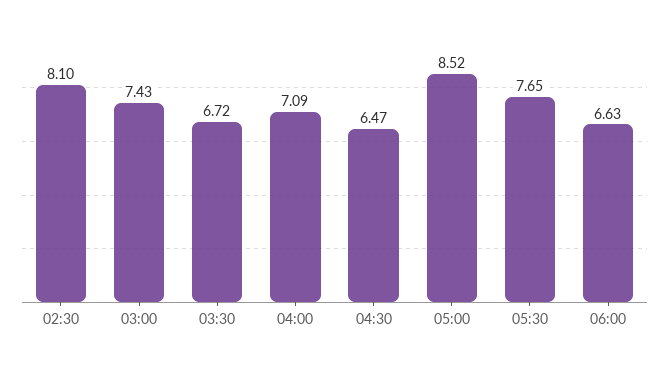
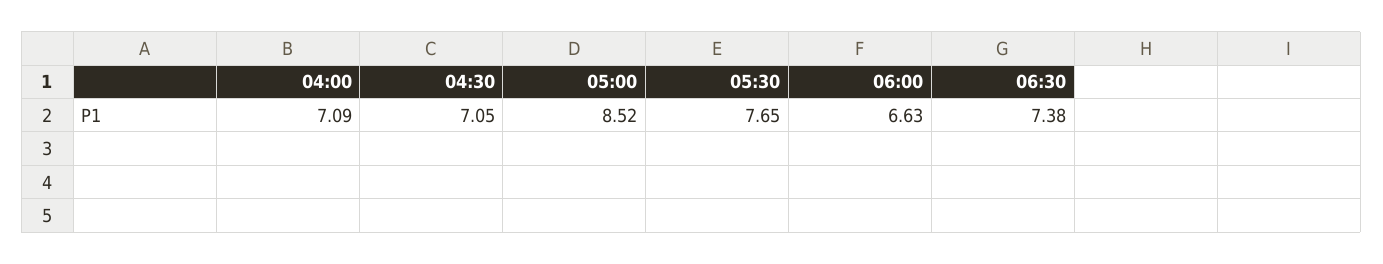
02:30: 8.1 -> none
03:00: 7.43 -> none
03:30: 6.72 -> none
04:30: 6.47 -> 7.05
06:30: none -> 7.38

